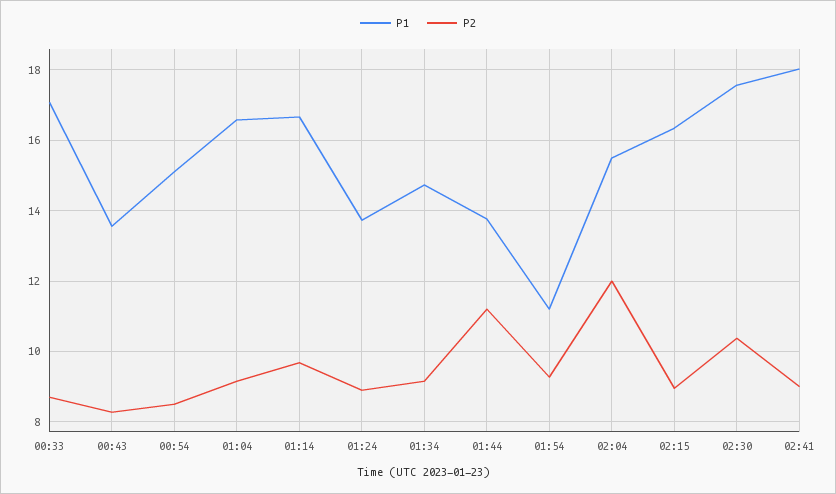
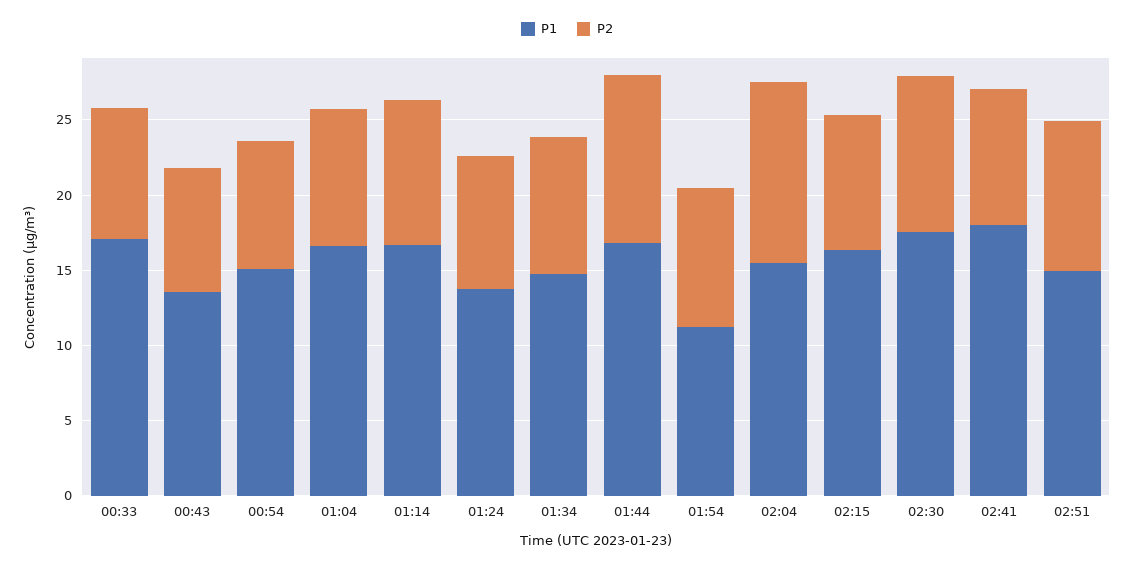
P1, 01:44: 13.8 -> 17
P1, 02:51: none -> 15
P2, 02:51: none -> 10

